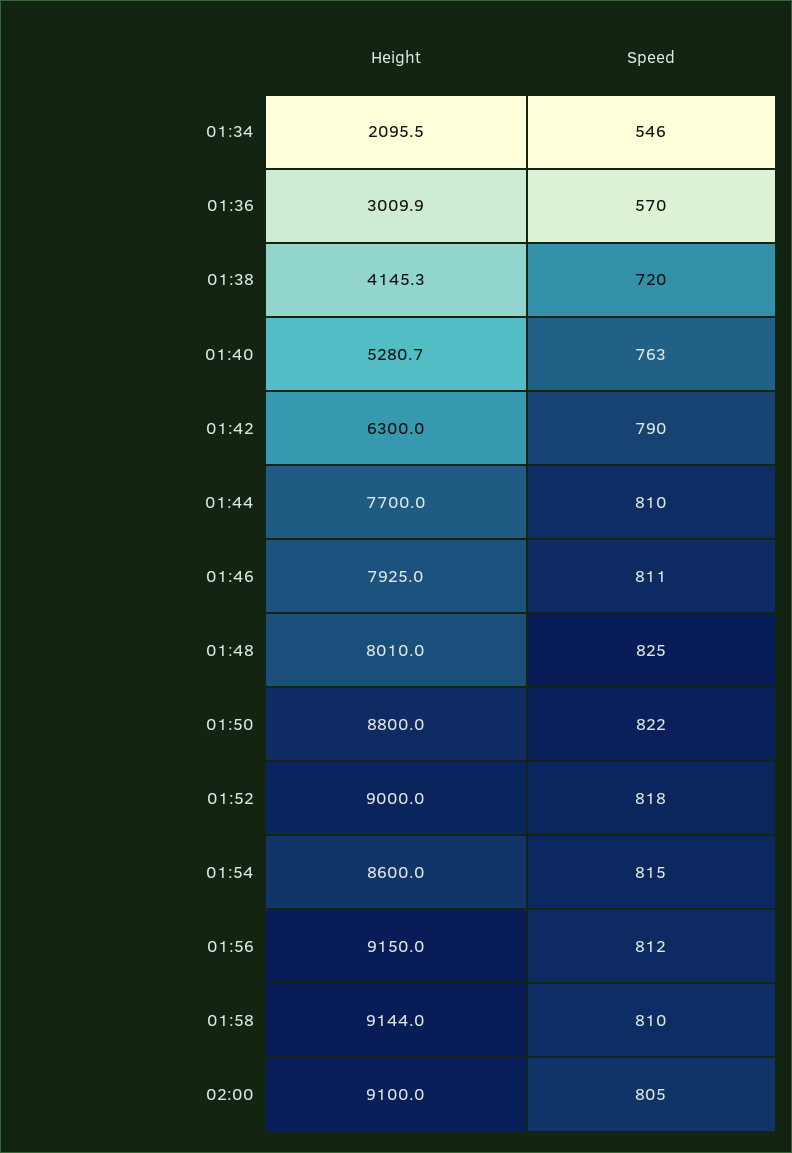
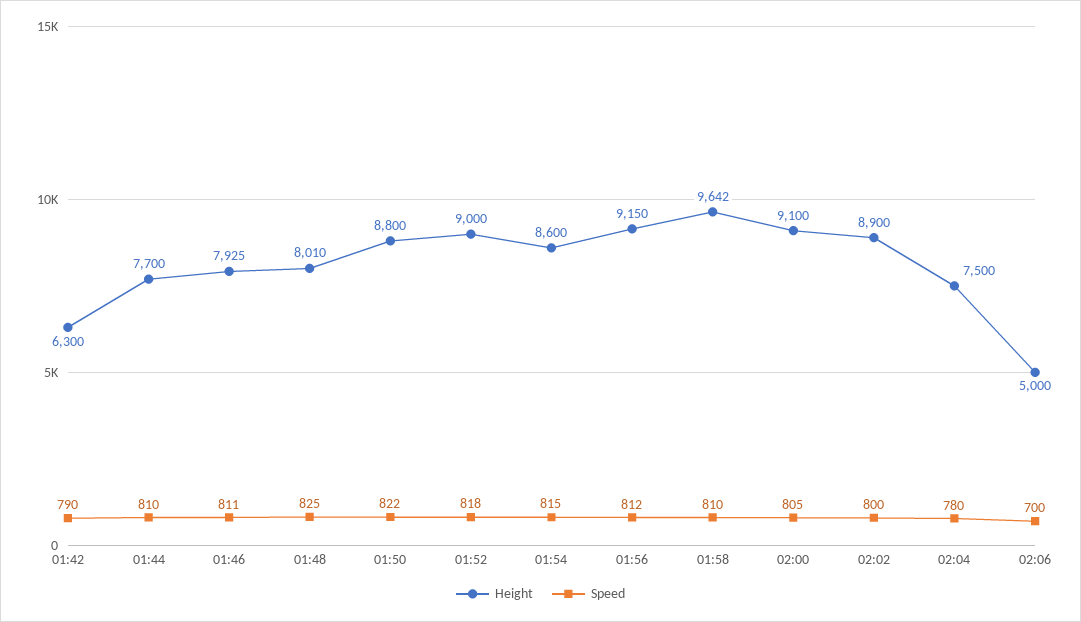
Height, 01:34: 2095.5 -> none
Speed, 01:34: 546 -> none
Height, 01:36: 3009.9 -> none
Speed, 01:36: 570 -> none
Height, 01:38: 4145.3 -> none
Speed, 01:38: 720 -> none
Height, 01:40: 5280.7 -> none
Speed, 01:40: 763 -> none
Height, 01:58: 9144 -> 9642
Height, 02:02: none -> 8900
Speed, 02:02: none -> 800
Height, 02:04: none -> 7500
Speed, 02:04: none -> 780
Height, 02:06: none -> 5000
Speed, 02:06: none -> 700

